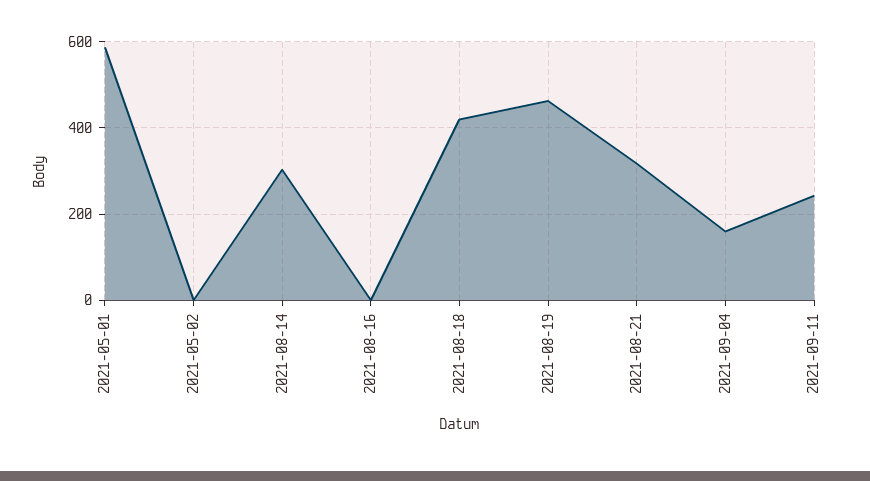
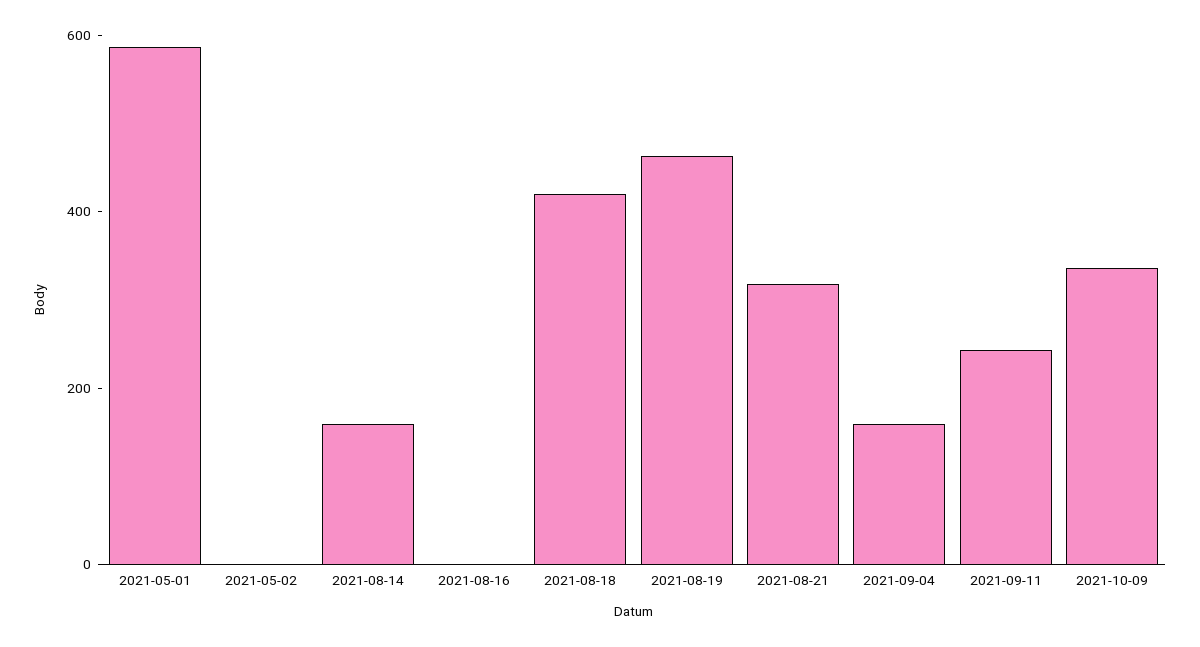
2021-08-14: 300 -> 150
2021-10-09: none -> 350

